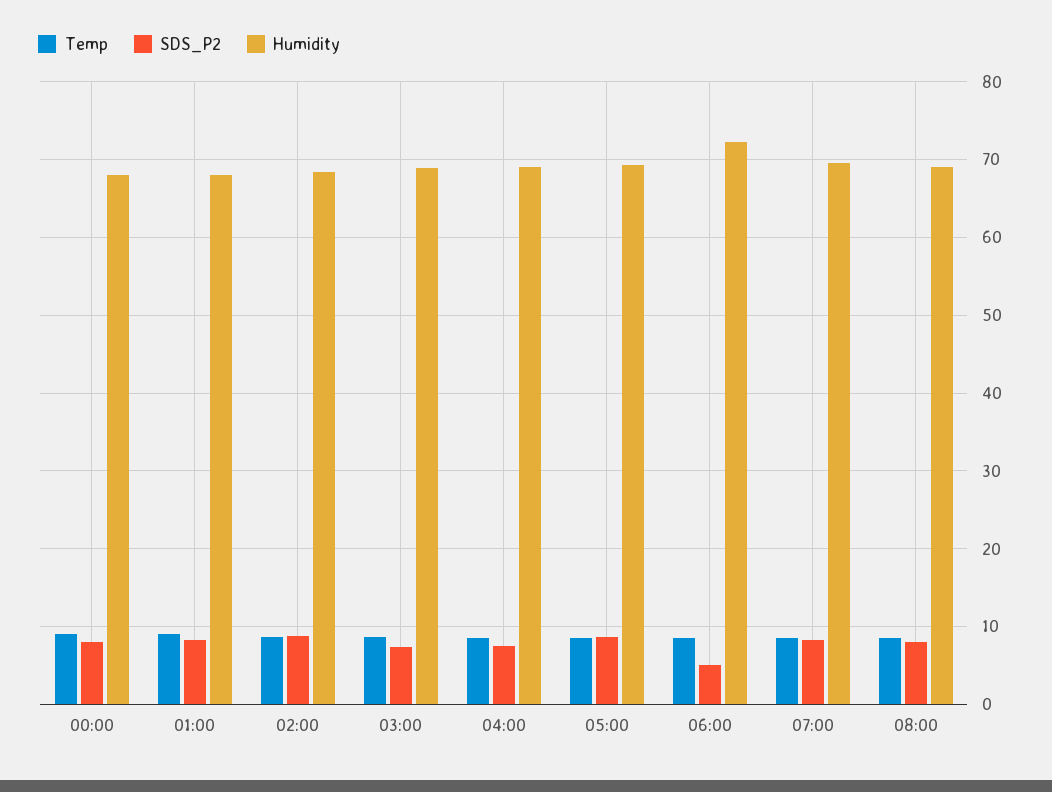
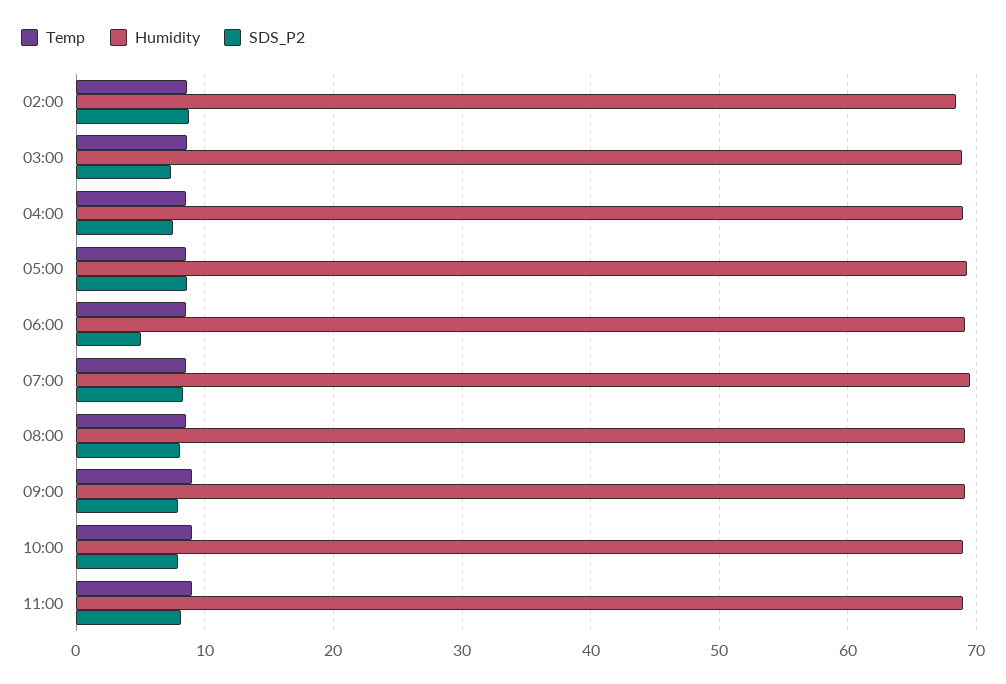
Temp, 00:00: 9 -> none
SDS_P2, 00:00: 8 -> none
Humidity, 00:00: 68 -> none
Temp, 01:00: 9 -> none
SDS_P2, 01:00: 8 -> none
Humidity, 01:00: 68 -> none
Humidity, 06:00: 72 -> 69
Temp, 09:00: none -> 9
Humidity, 09:00: none -> 69
SDS_P2, 09:00: none -> 8
Temp, 10:00: none -> 9
Humidity, 10:00: none -> 69
SDS_P2, 10:00: none -> 8
Temp, 11:00: none -> 9
Humidity, 11:00: none -> 69
SDS_P2, 11:00: none -> 8

